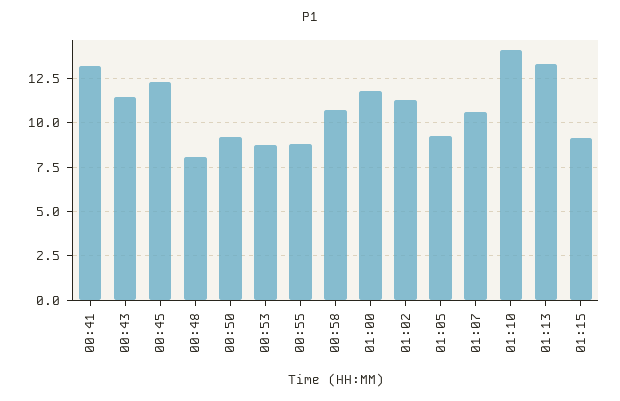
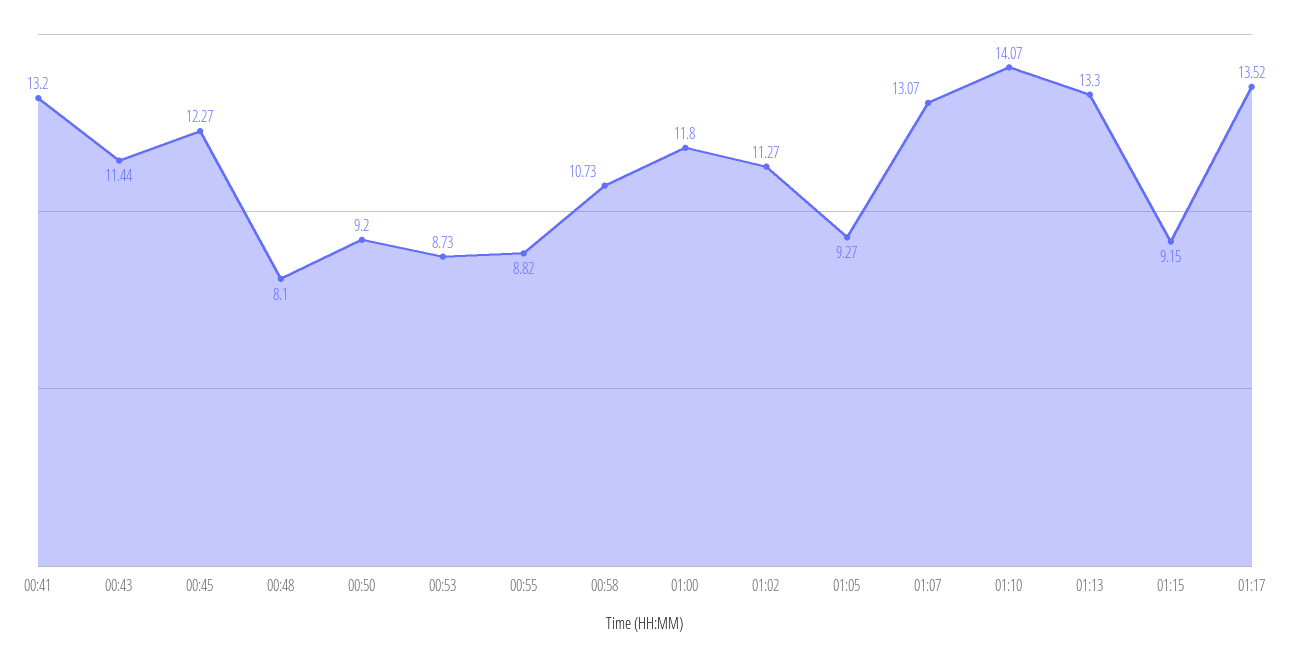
01:07: 10.5 -> 13.07
01:17: none -> 13.52

